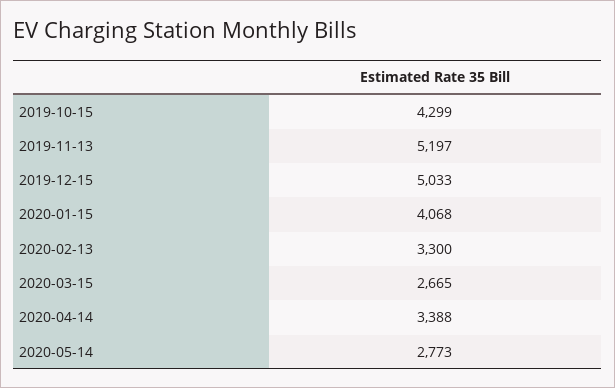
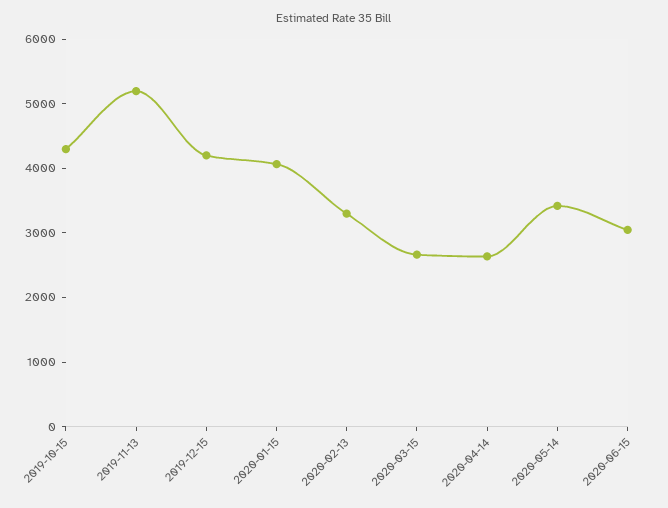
2019-12-15: 5033 -> 4200
2020-04-14: 3388 -> 2600
2020-05-14: 2773 -> 3400
2020-06-15: none -> 3000

